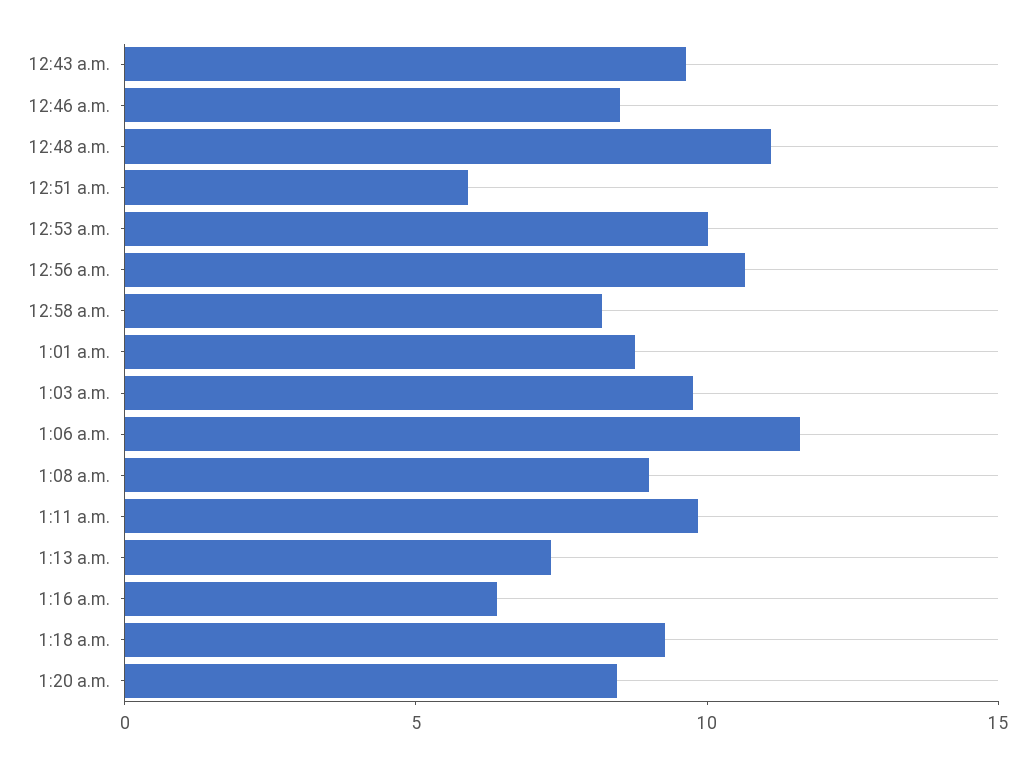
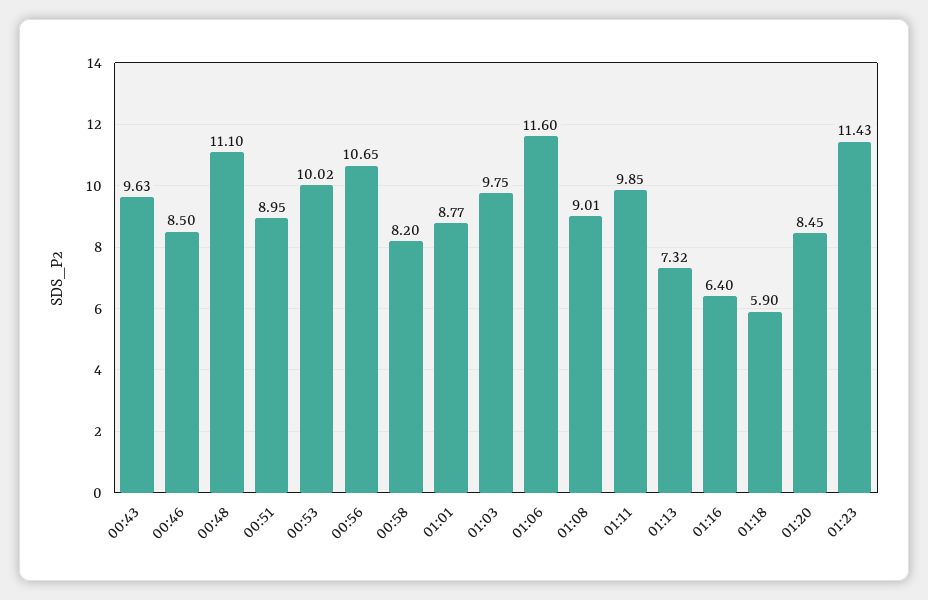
12:51 a.m.: 6 -> 8.95
1:18 a.m.: 9 -> 5.9
01:23: none -> 11.43

